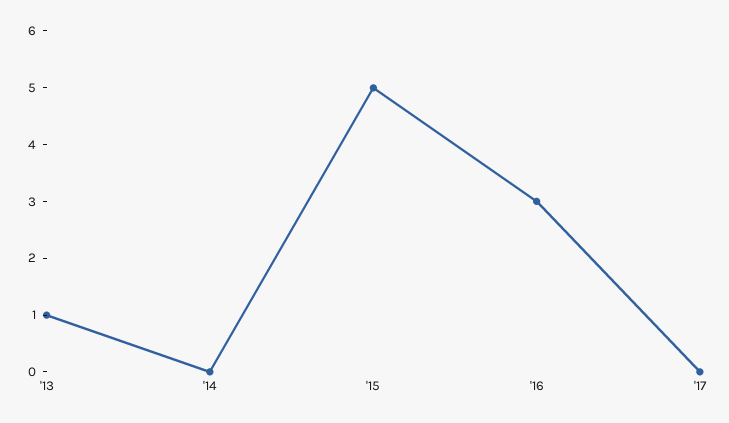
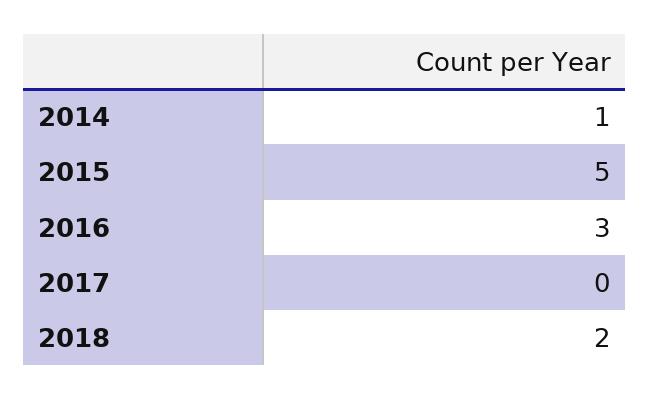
'13: 1 -> none
'14: 0 -> 1
2018: none -> 2

